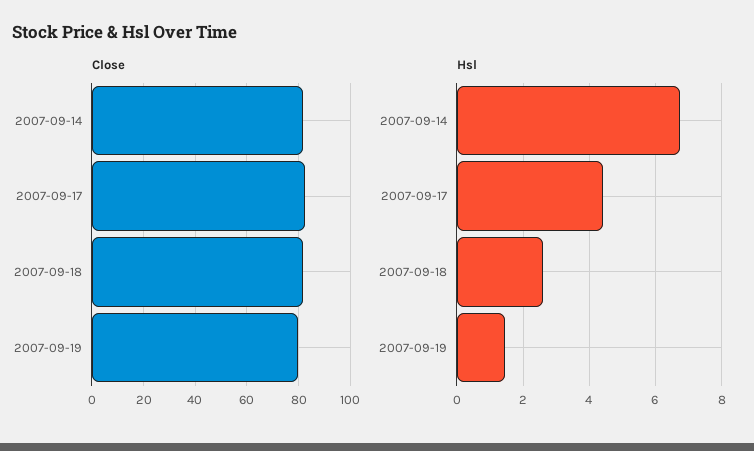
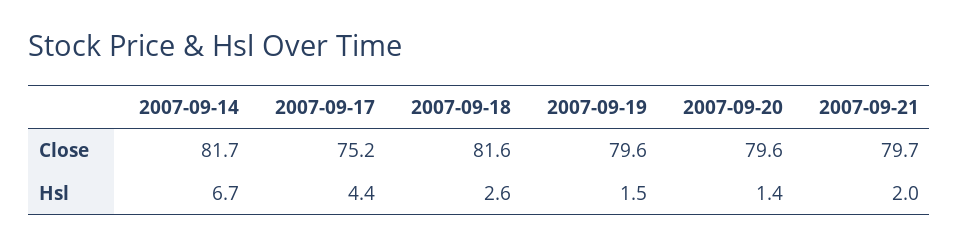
Close, 2007-09-17: 82.5 -> 75.2
Close, 2007-09-20: none -> 79.6
Close, 2007-09-21: none -> 79.7
Hsl, 2007-09-20: none -> 1.4
Hsl, 2007-09-21: none -> 2

